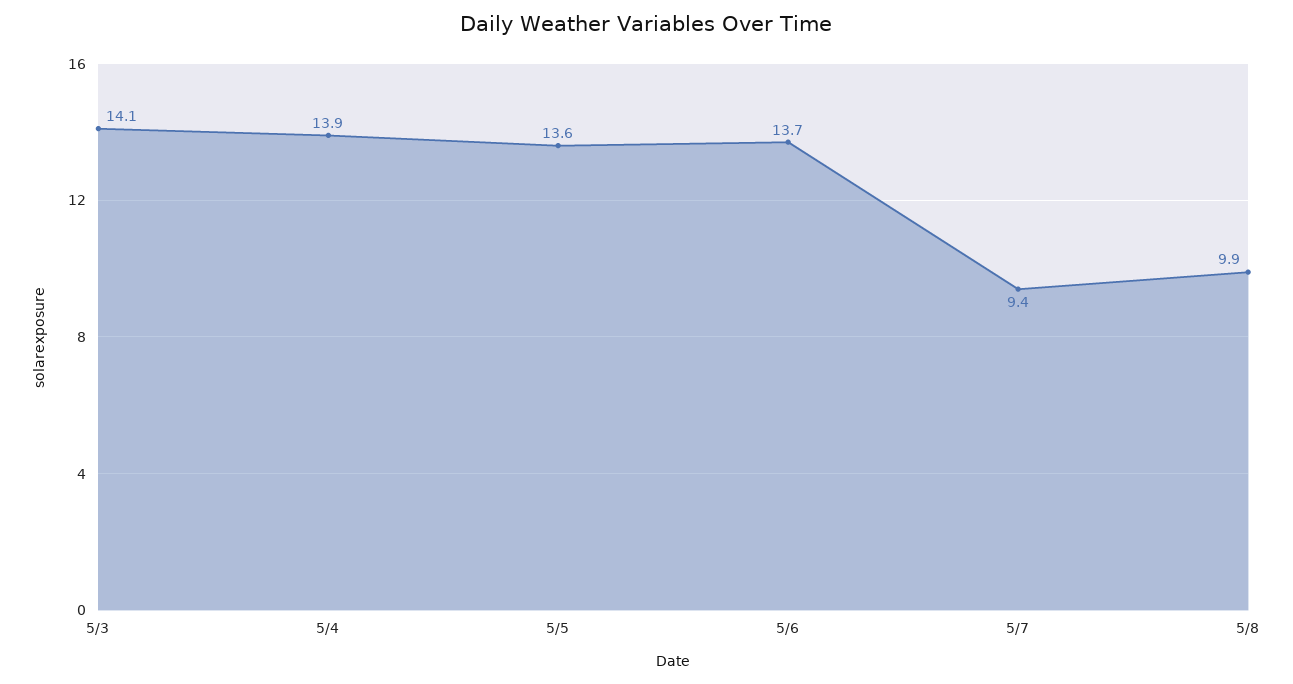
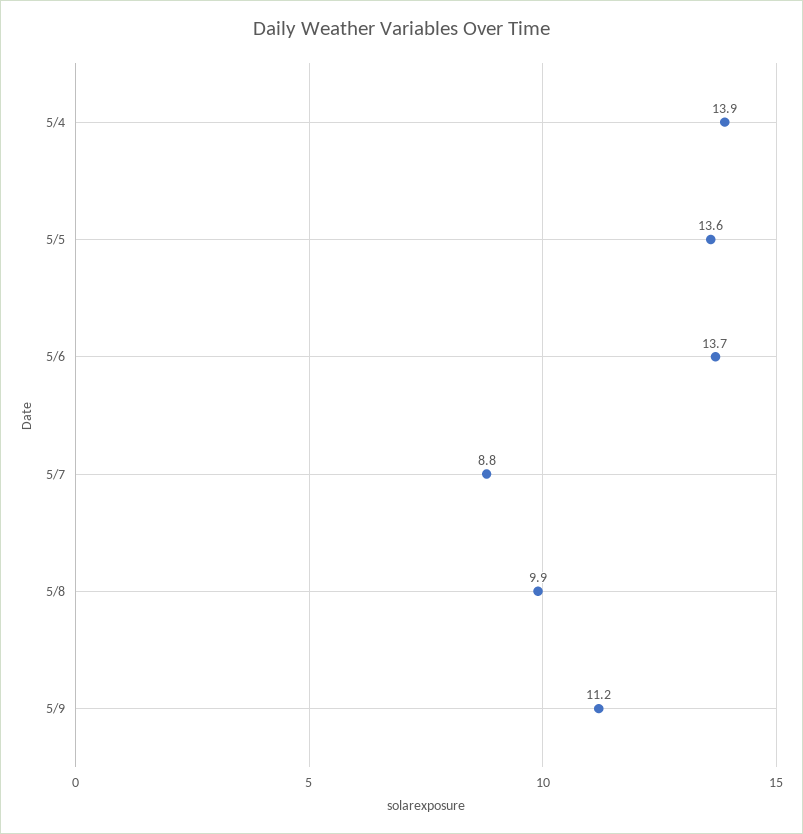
5/3: 14.1 -> none
5/7: 9.4 -> 8.8
5/9: none -> 11.2

